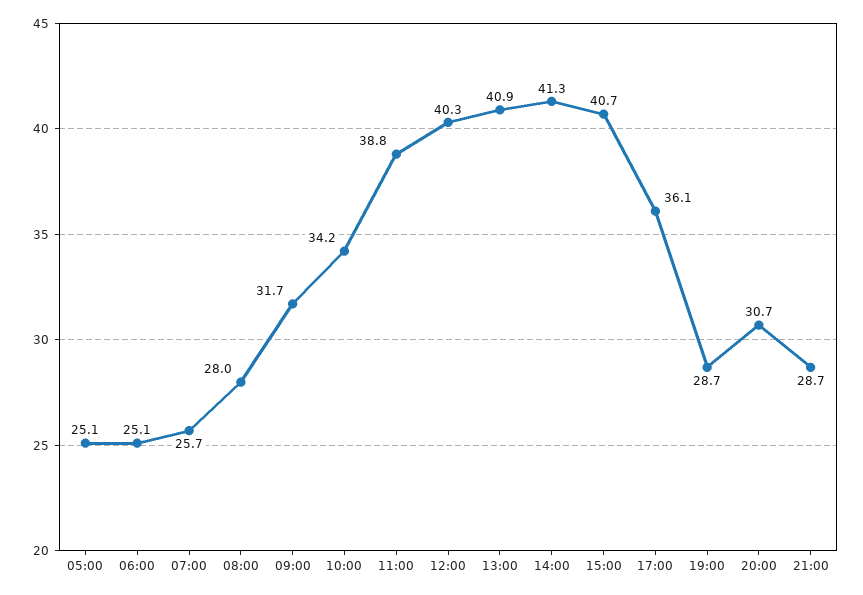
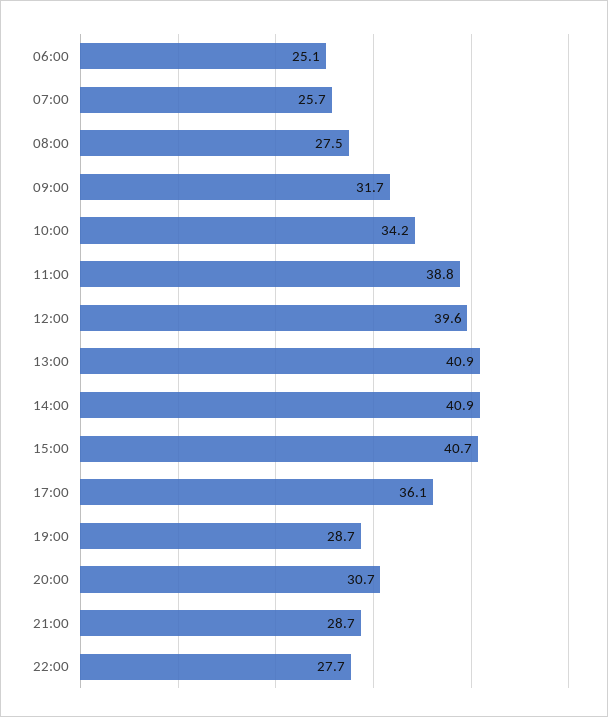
05:00: 25.1 -> none
08:00: 28 -> 27.5
12:00: 40.3 -> 39.6
14:00: 41.3 -> 40.9
22:00: none -> 27.7

